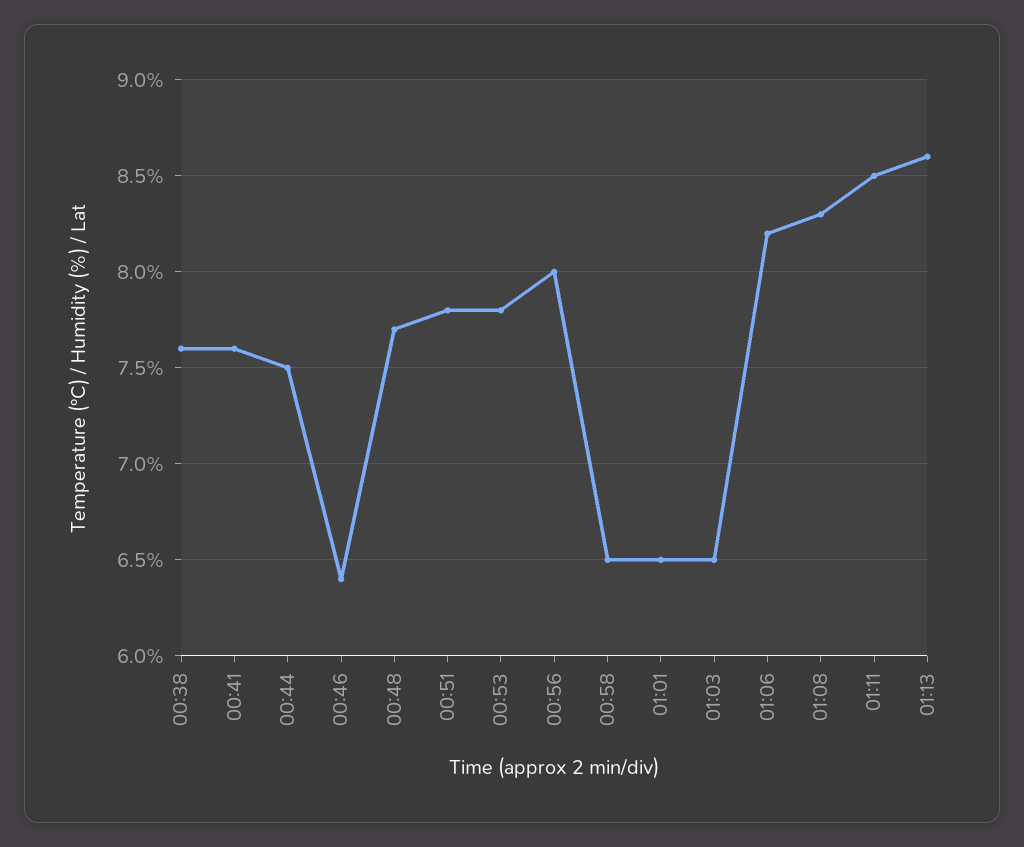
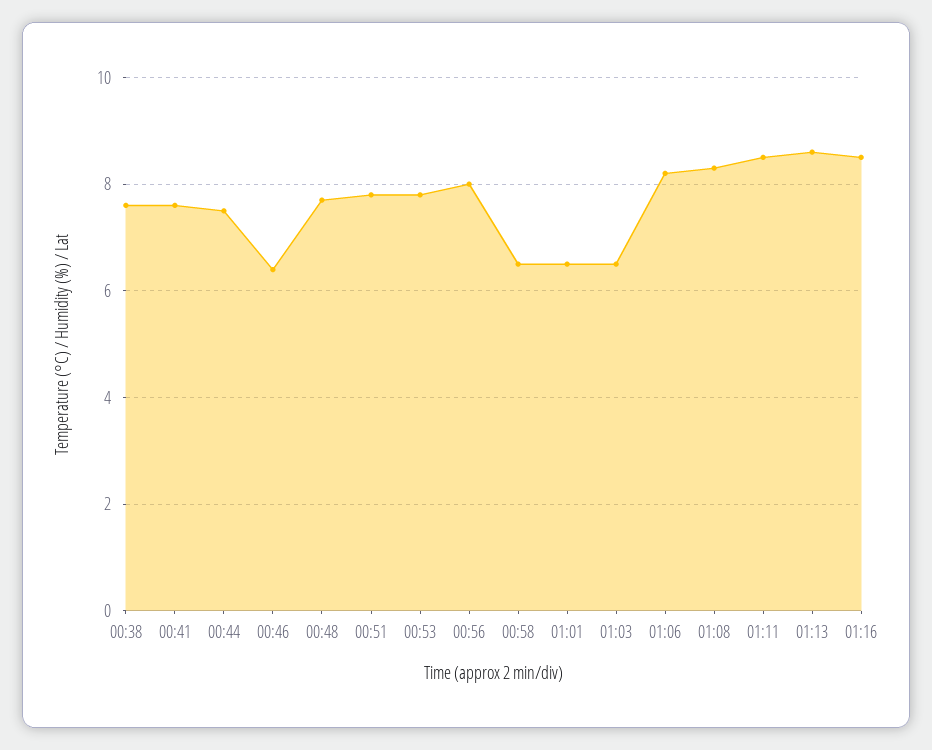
01:16: none -> 8.5

